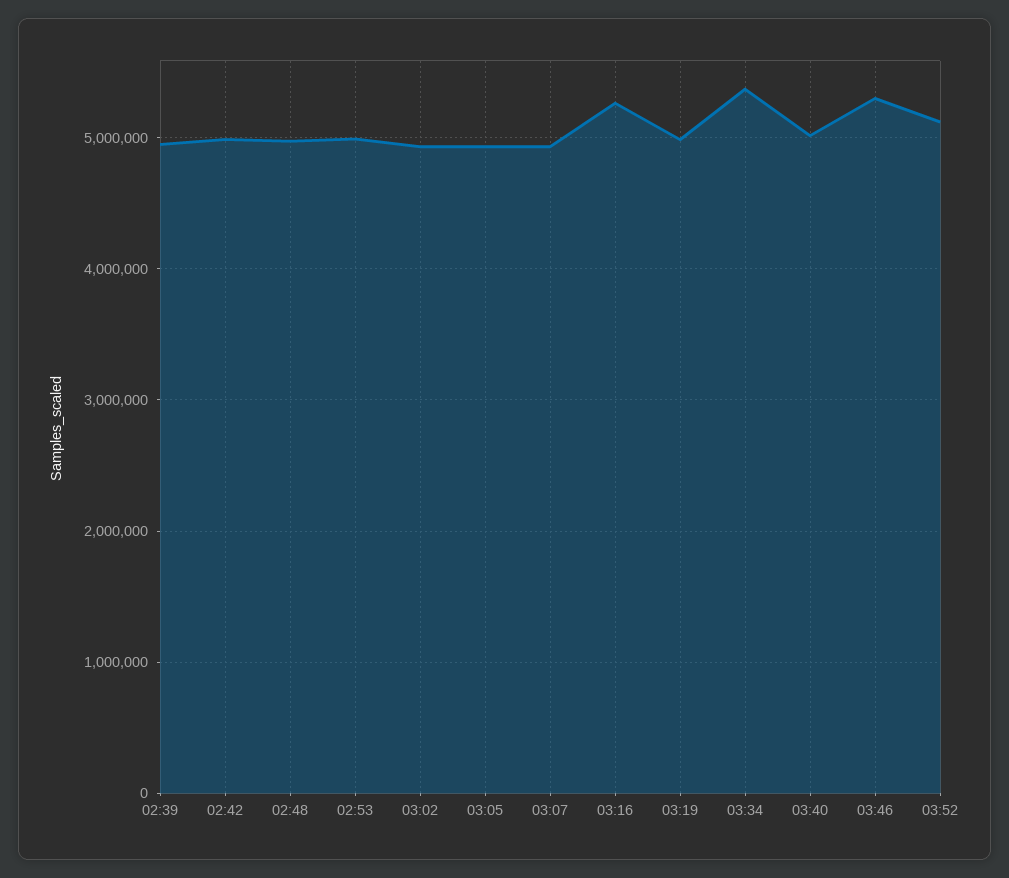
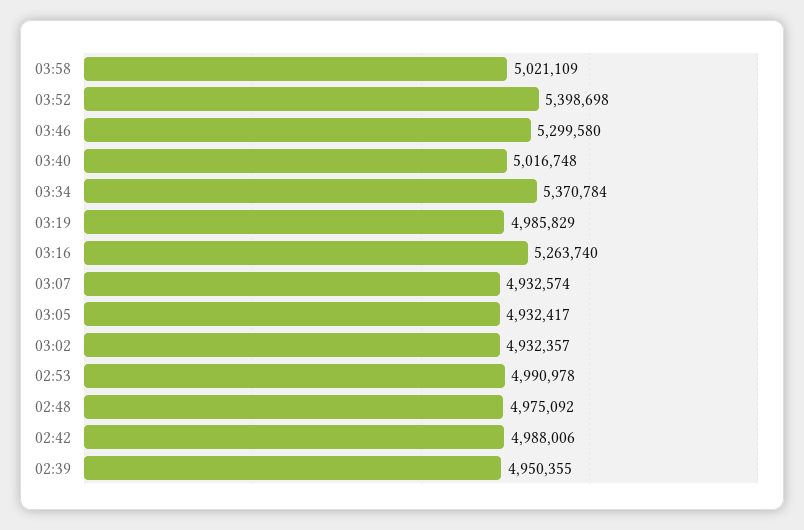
03:52: 5100000 -> 5398698
03:58: none -> 5021109

